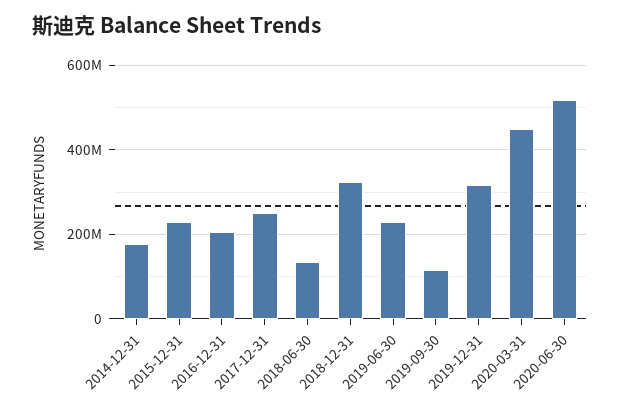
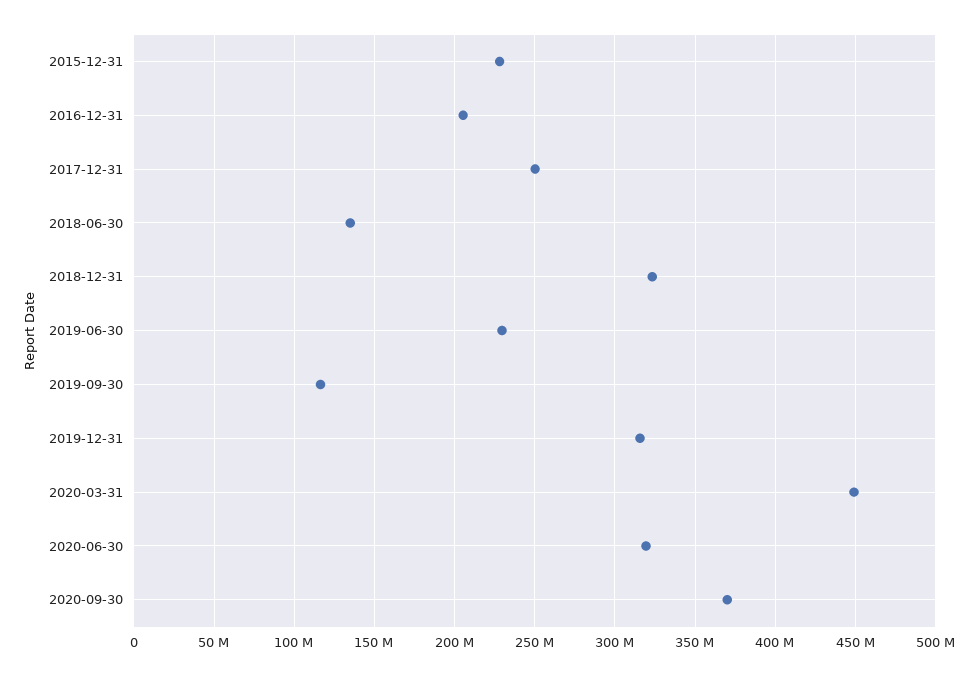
2014-12-31: 180000000 -> none
2020-06-30: 520000000 -> 320000000
2020-09-30: none -> 370000000

